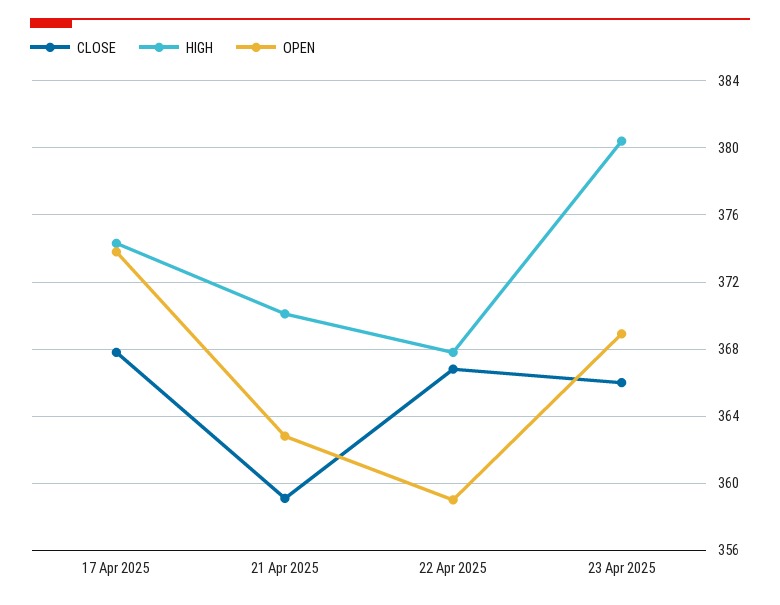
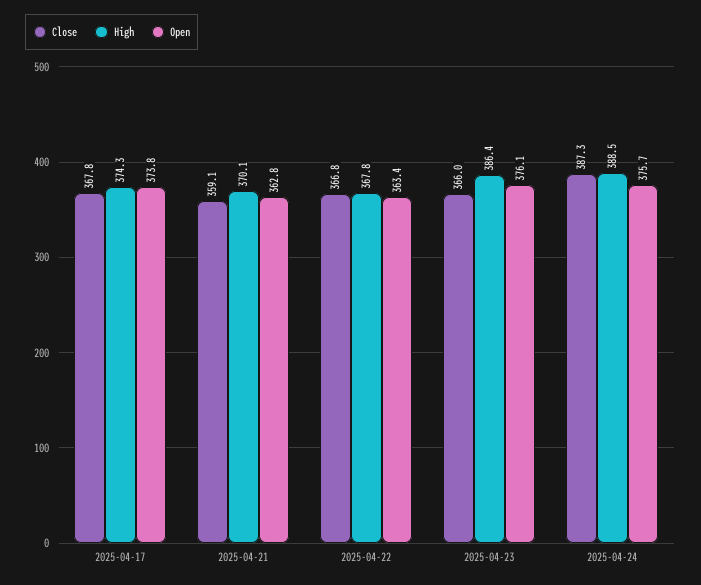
OPEN, 22 Apr 2025: 359 -> 363.4
HIGH, 23 Apr 2025: 380.5 -> 386.4
OPEN, 23 Apr 2025: 369 -> 376.1
CLOSE, 2025-04-24: none -> 387.3
HIGH, 2025-04-24: none -> 388.5
OPEN, 2025-04-24: none -> 375.7

